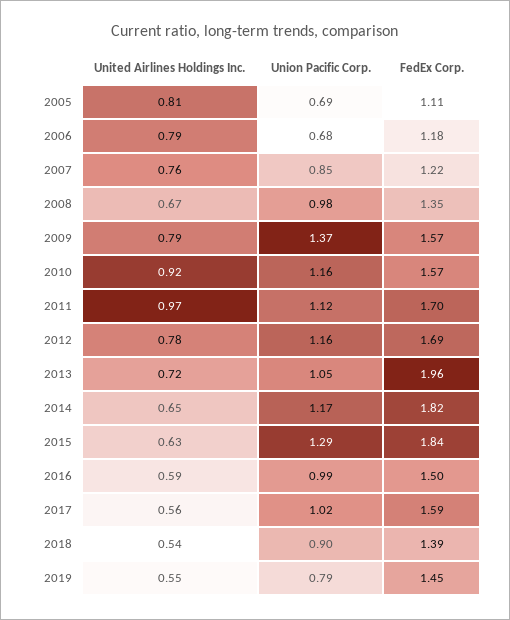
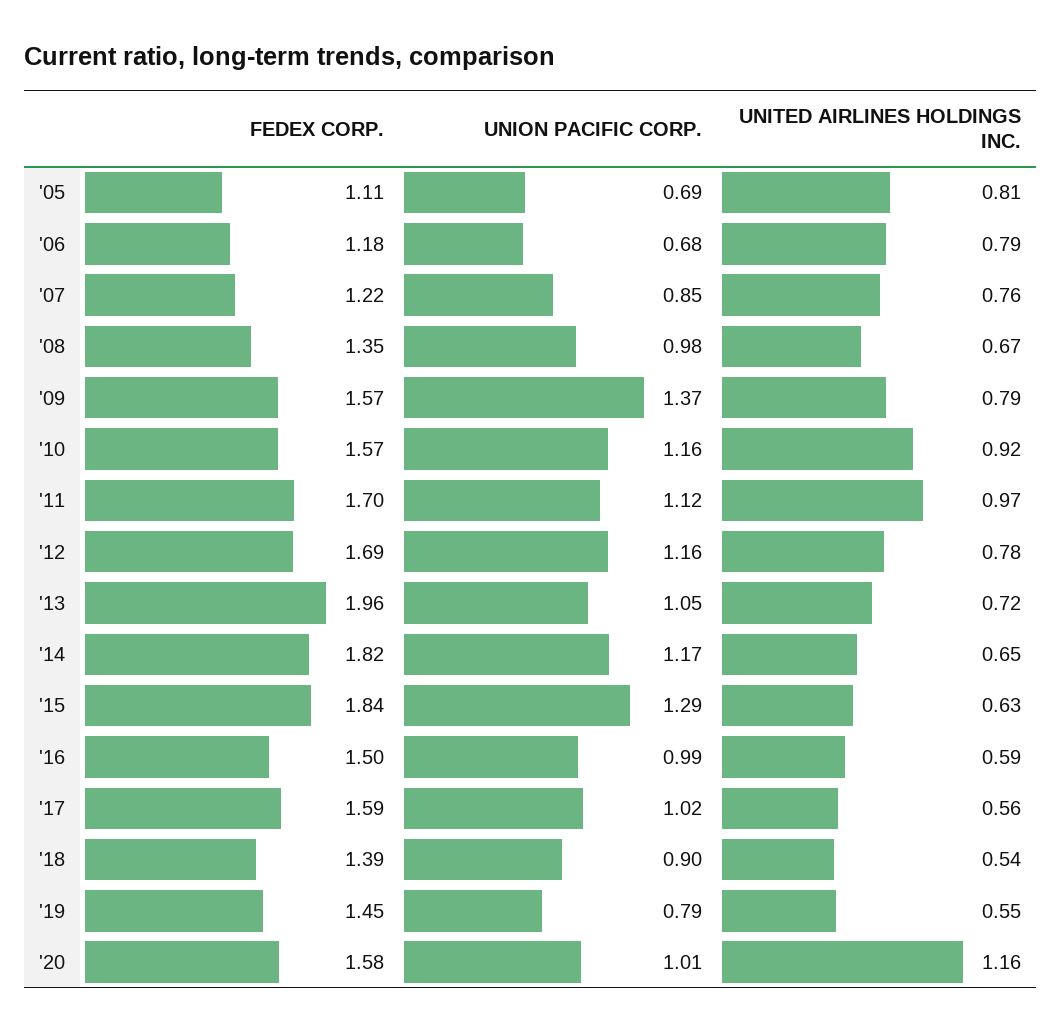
FedEx Corp., '20: none -> 1.58
Union Pacific Corp., '20: none -> 1.01
United Airlines Holdings Inc., '20: none -> 1.16

